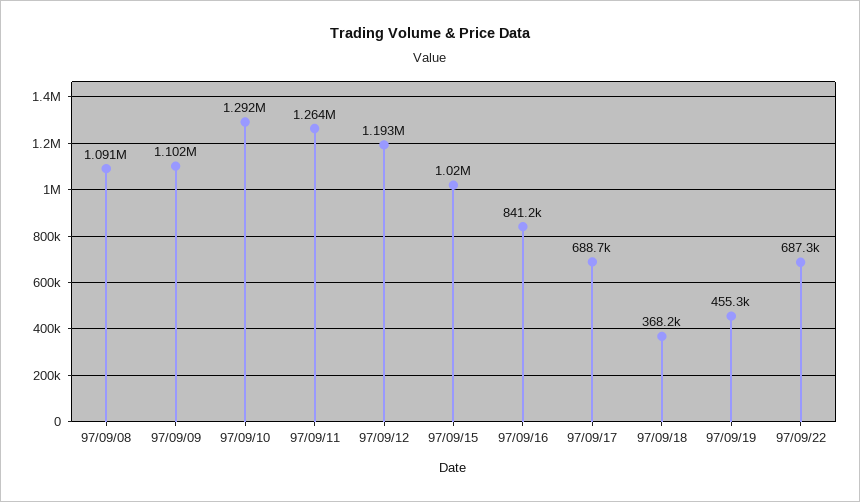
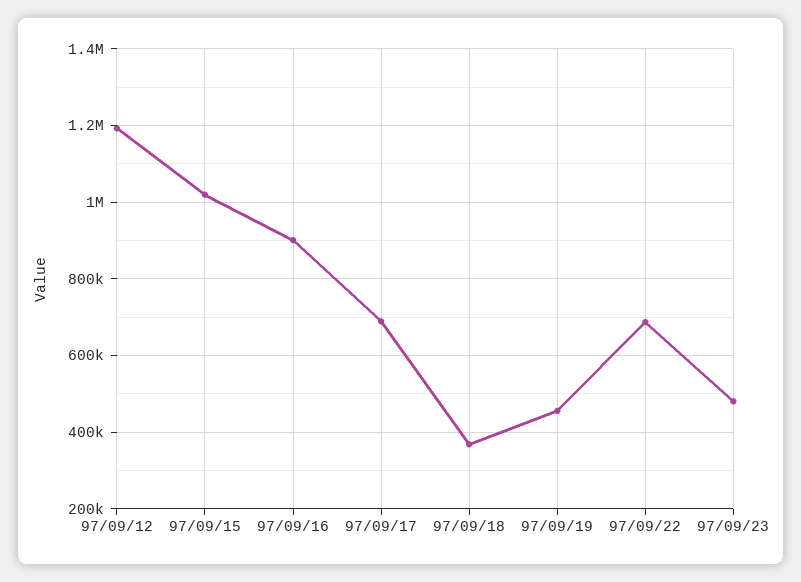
97/09/08: 1091000 -> none
97/09/09: 1102000 -> none
97/09/10: 1292000 -> none
97/09/11: 1264000 -> none
97/09/16: 841200 -> 900000
97/09/23: none -> 480000

